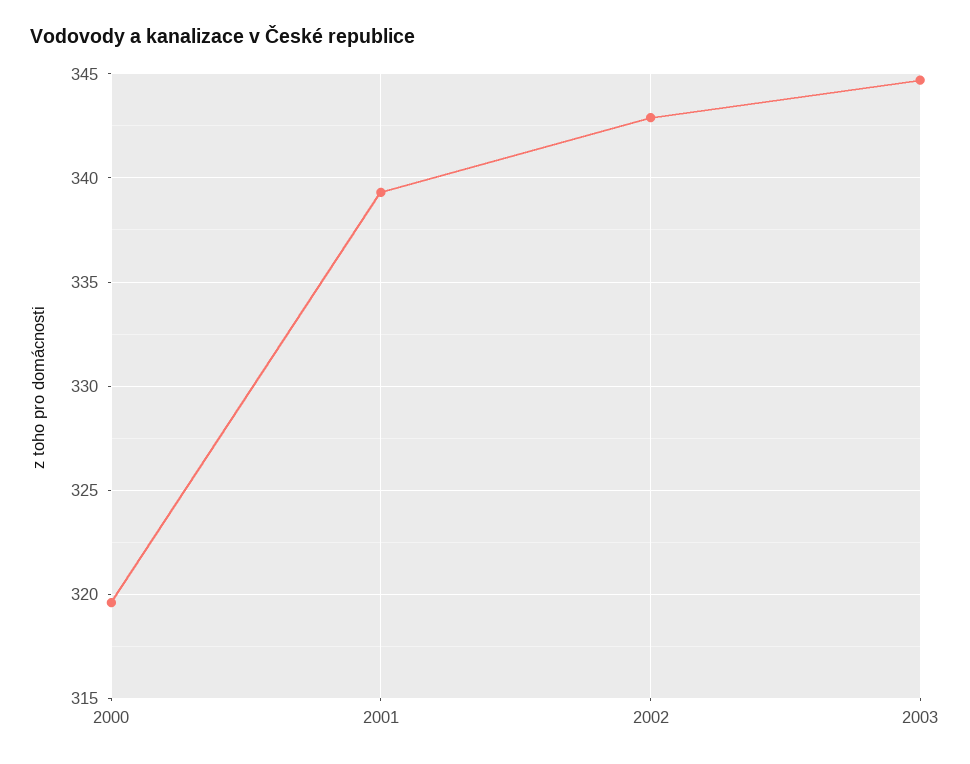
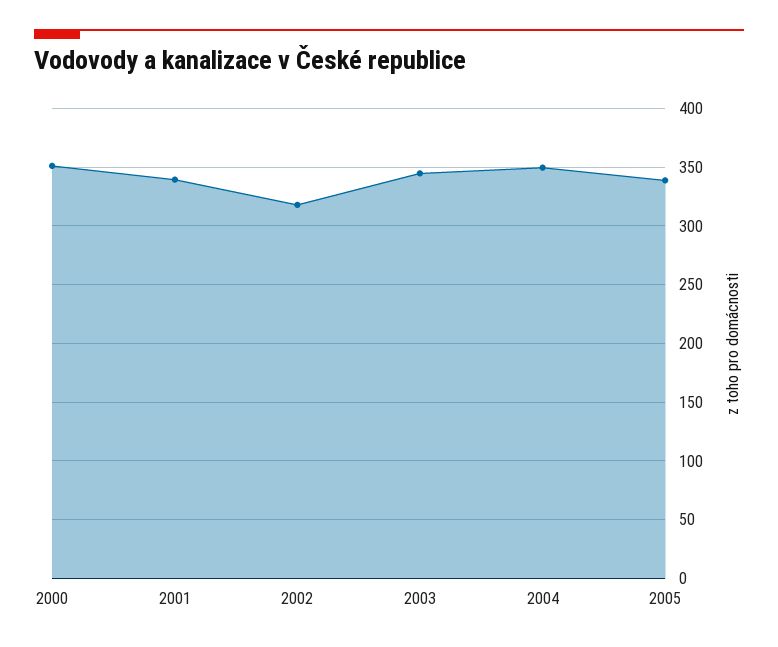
2000: 319.5 -> 350
2002: 343 -> 320
2004: none -> 350
2005: none -> 340

